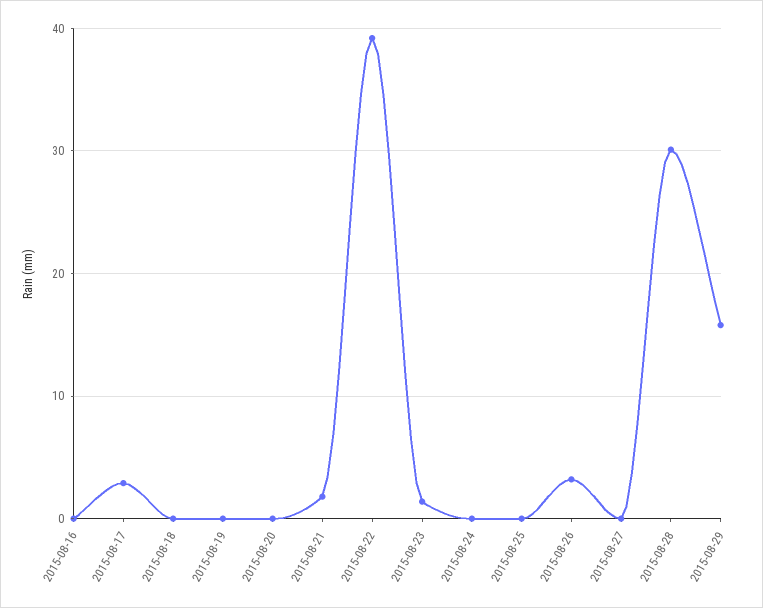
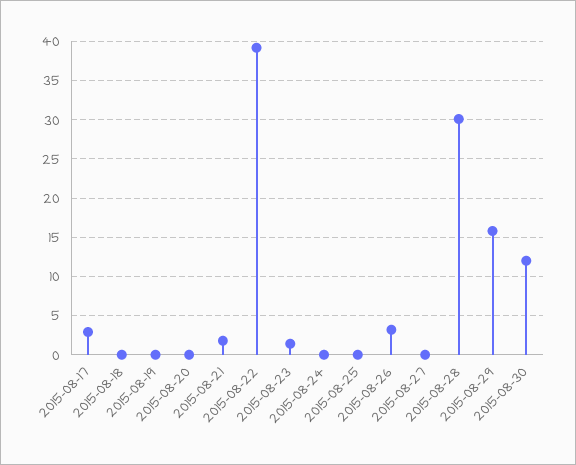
2015-08-16: 0 -> none
2015-08-30: none -> 12

